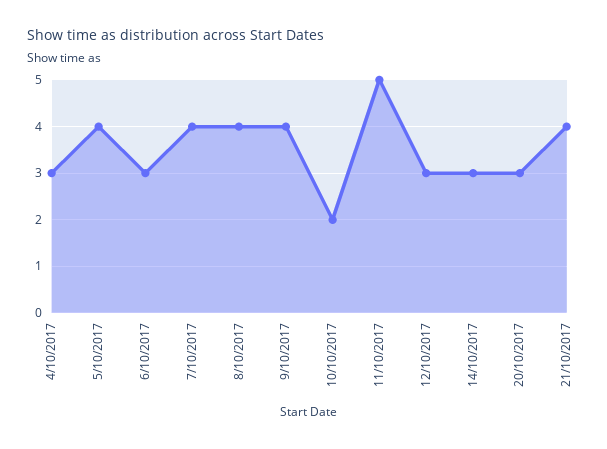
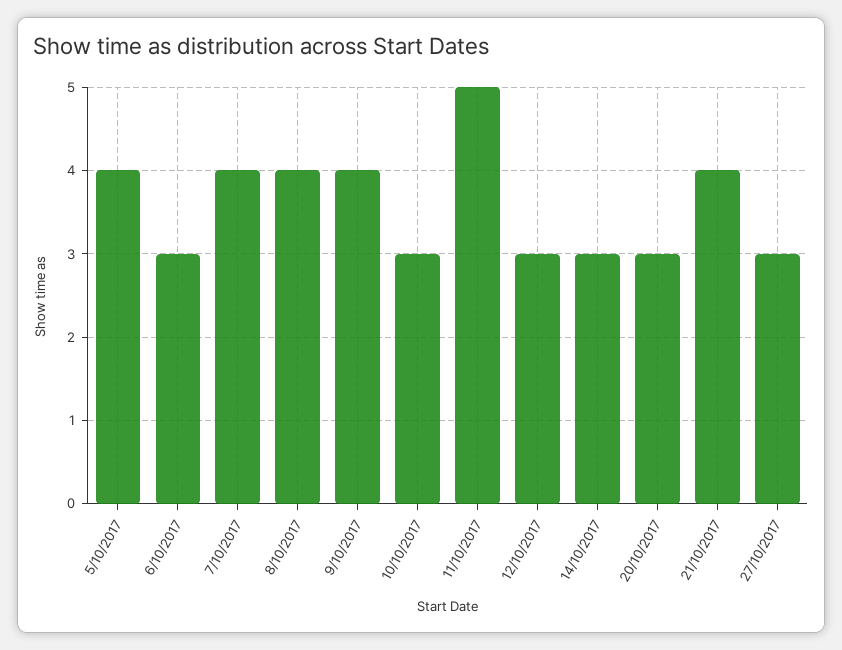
4/10/2017: 3 -> none
10/10/2017: 2 -> 3
27/10/2017: none -> 3

